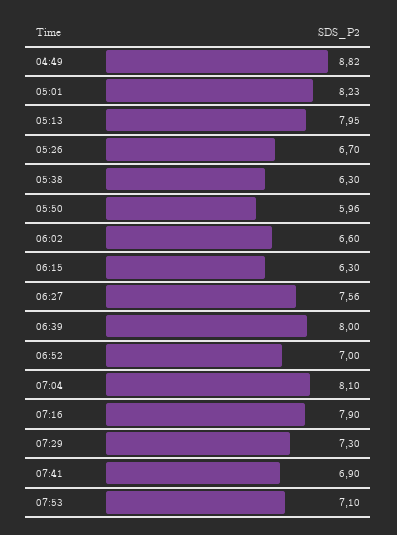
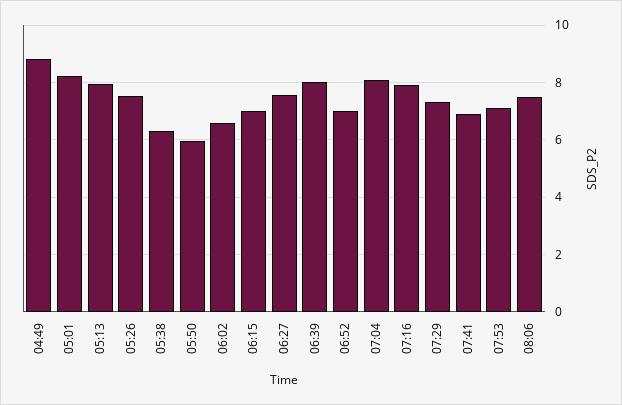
05:26: 6.7 -> 7.5
06:15: 6.3 -> 7
08:06: none -> 7.5

